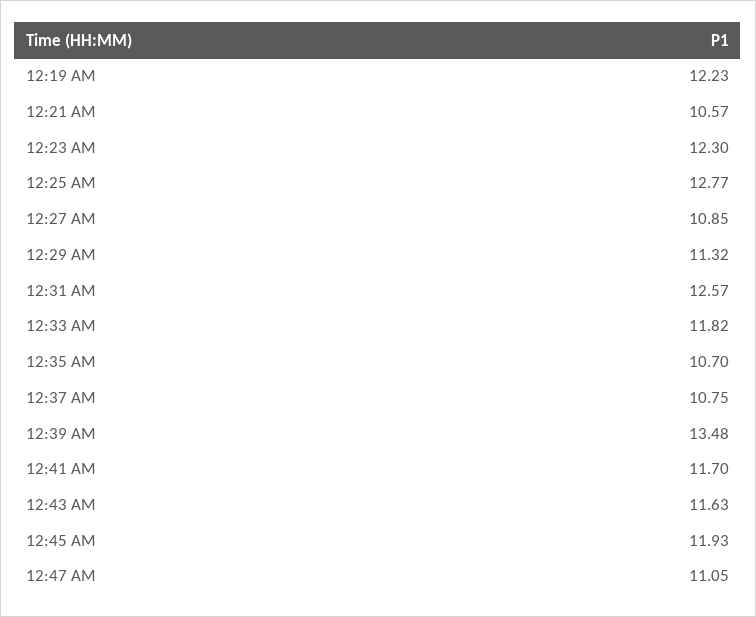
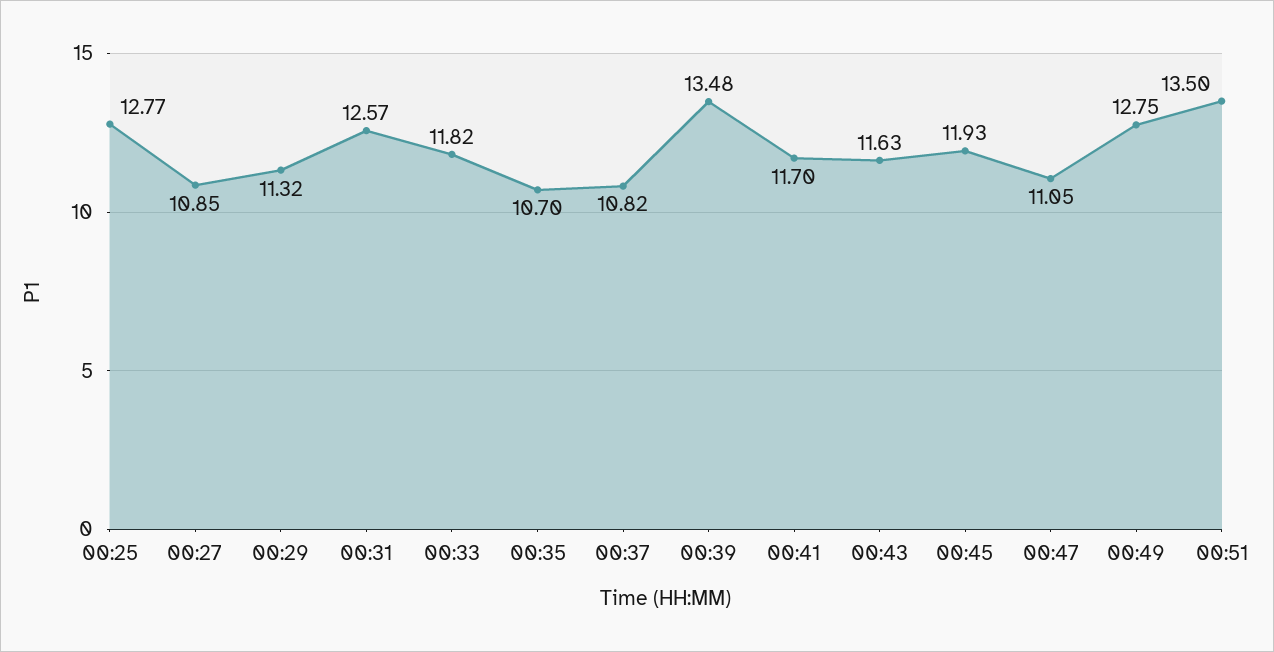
12:19 AM: 12.23 -> none
12:21 AM: 10.57 -> none
12:23 AM: 12.3 -> none
12:37 AM: 10.75 -> 10.82
00:49: none -> 12.75
00:51: none -> 13.5

